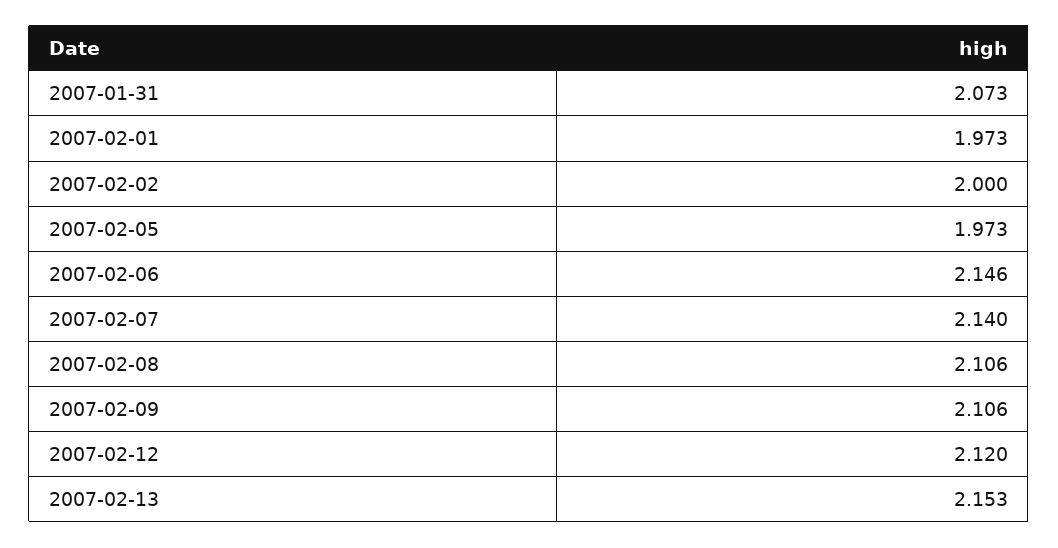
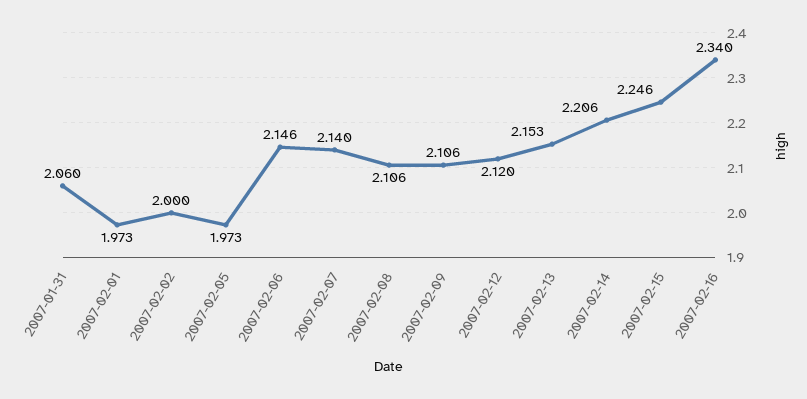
2007-01-31: 2.073 -> 2.06
2007-02-14: none -> 2.206
2007-02-15: none -> 2.246
2007-02-16: none -> 2.34

